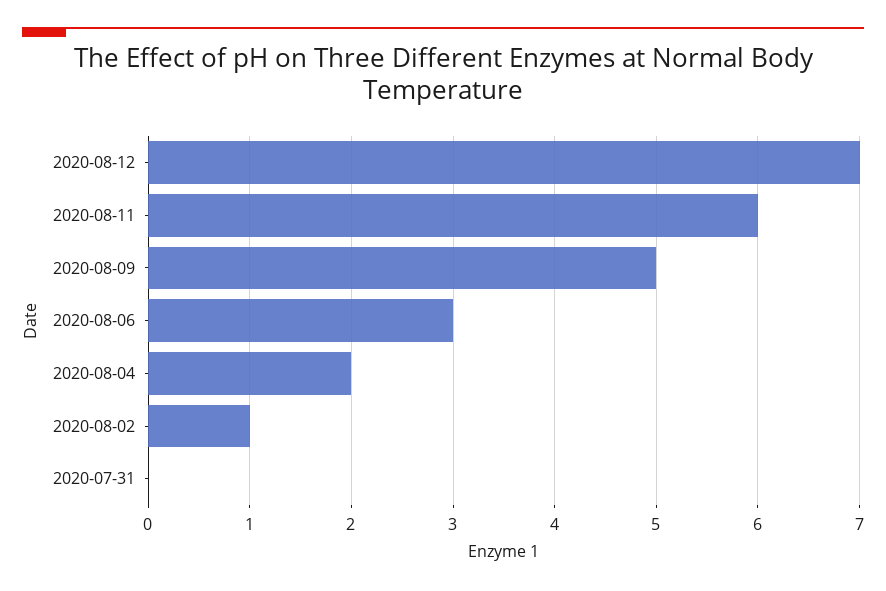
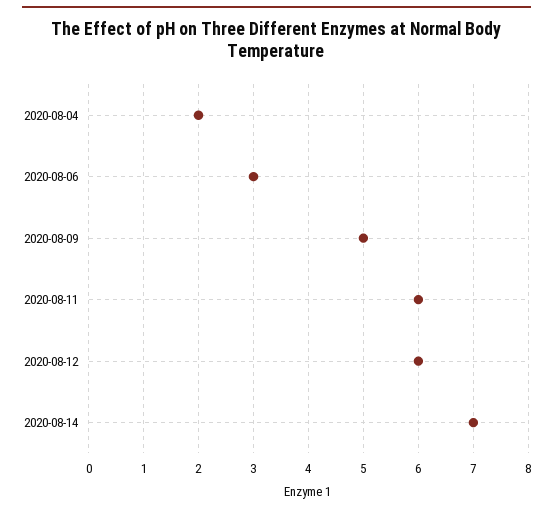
2020-08-12: 7 -> 6
2020-08-02: 1 -> none
2020-07-31: 0 -> none
2020-08-14: none -> 7

